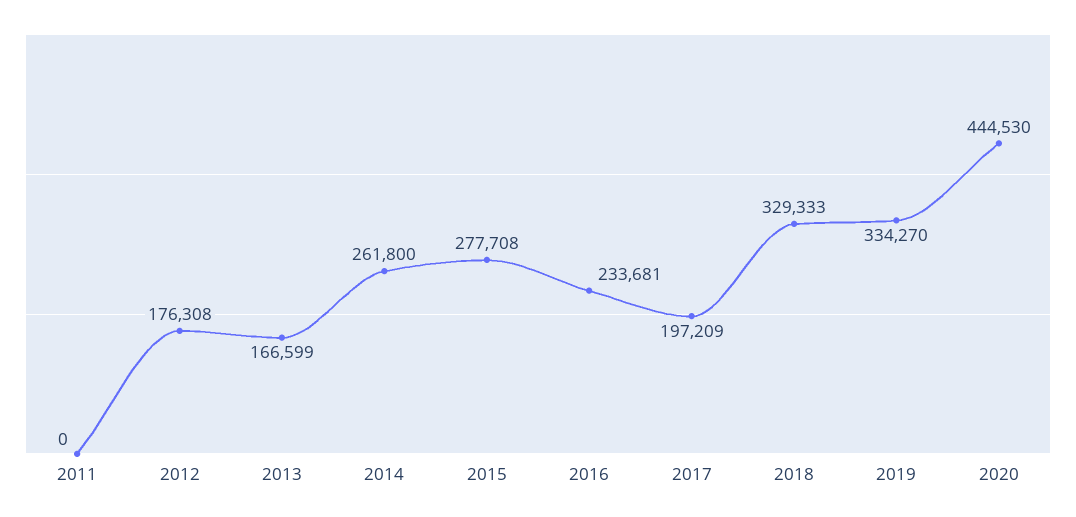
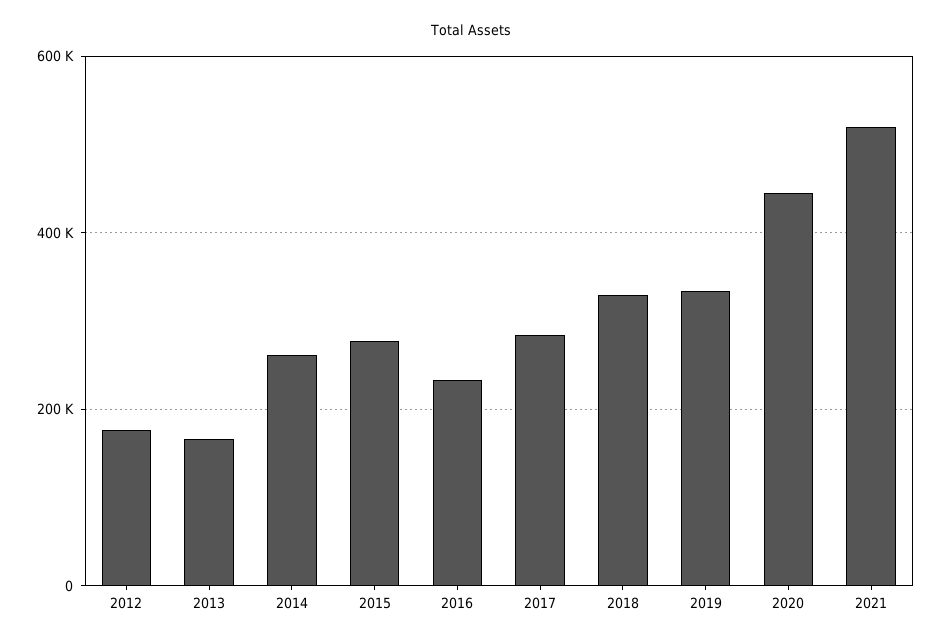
2011: 0 -> none
2017: 197209 -> 280000
2021: none -> 520000

